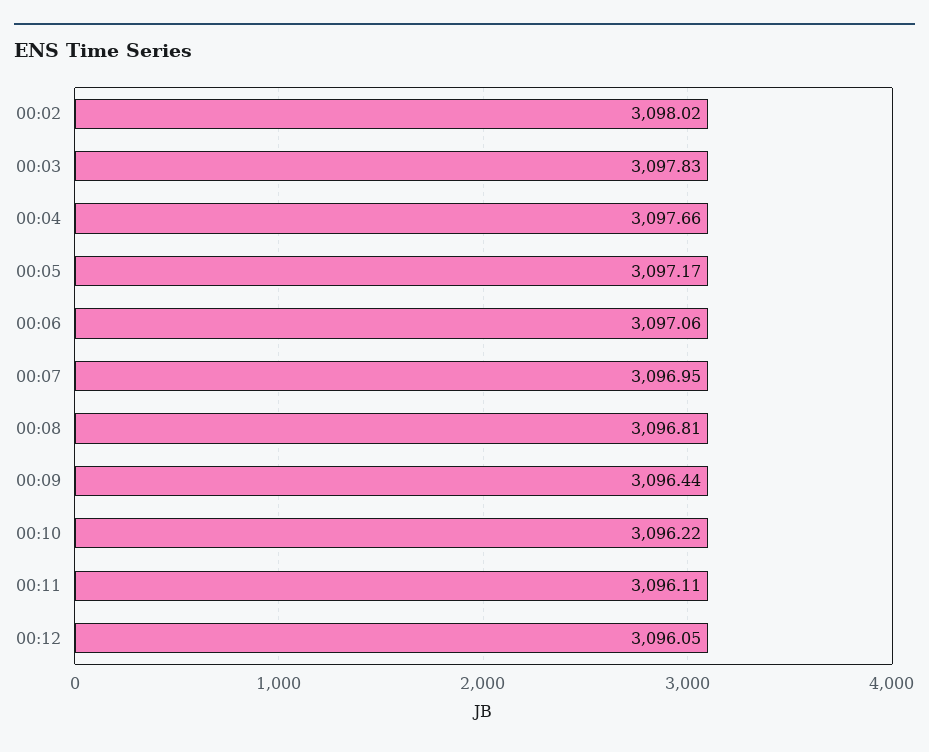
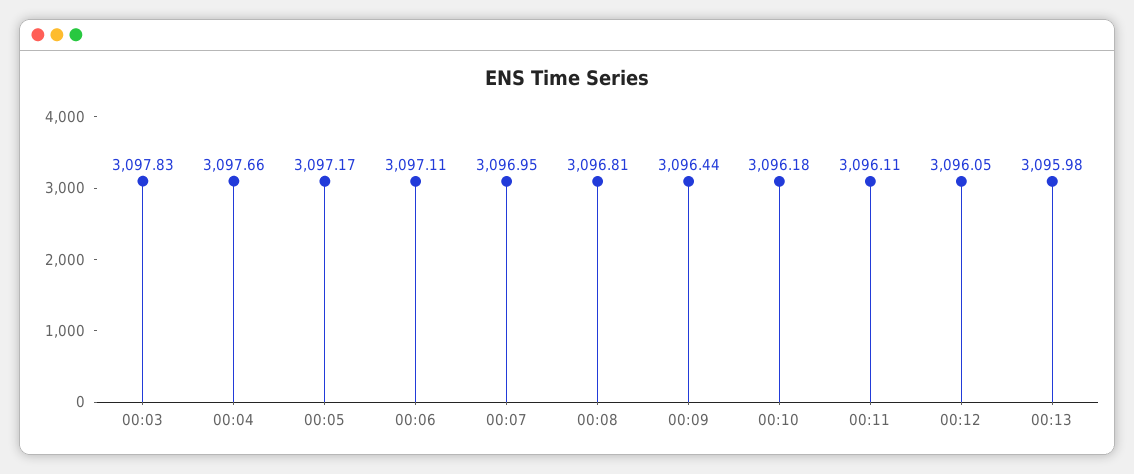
00:02: 3098.02 -> none
00:06: 3097.06 -> 3097.11
00:10: 3096.22 -> 3096.18
00:13: none -> 3095.98

